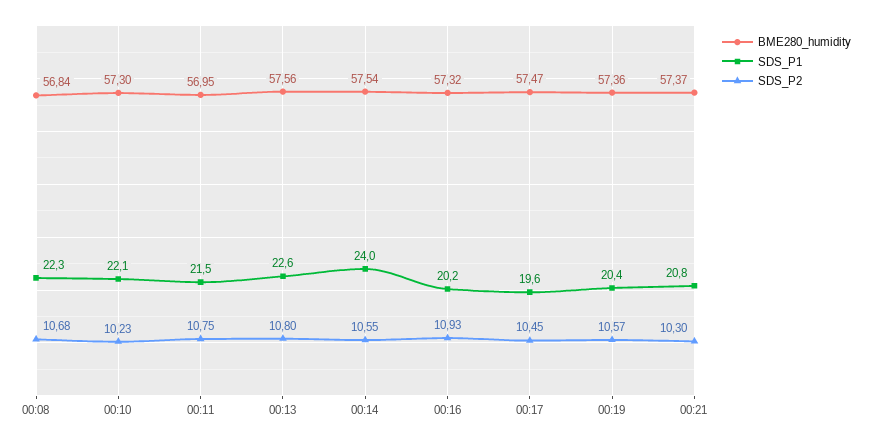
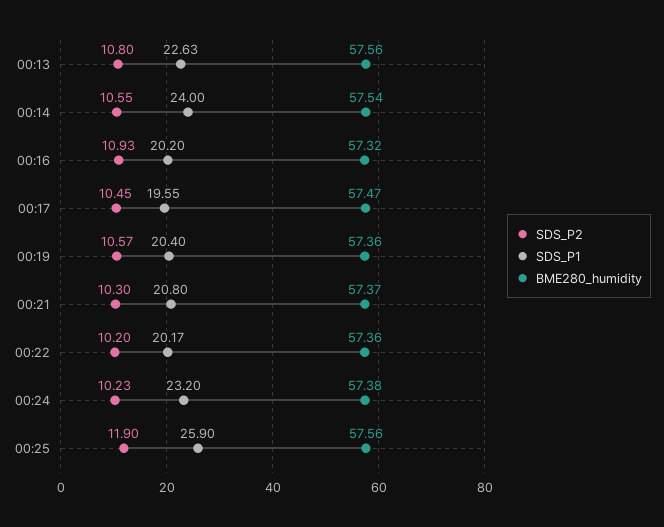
BME280_humidity, 00:08: 56.84 -> none
SDS_P1, 00:08: 22.3 -> none
SDS_P2, 00:08: 10.68 -> none
BME280_humidity, 00:10: 57.3 -> none
SDS_P1, 00:10: 22.1 -> none
SDS_P2, 00:10: 10.23 -> none
BME280_humidity, 00:11: 56.95 -> none
SDS_P1, 00:11: 21.5 -> none
SDS_P2, 00:11: 10.75 -> none
SDS_P2, 00:22: none -> 10.2
SDS_P1, 00:22: none -> 20.17
BME280_humidity, 00:22: none -> 57.36
SDS_P2, 00:24: none -> 10.23
SDS_P1, 00:24: none -> 23.2
BME280_humidity, 00:24: none -> 57.38
SDS_P2, 00:25: none -> 11.9
SDS_P1, 00:25: none -> 25.9
BME280_humidity, 00:25: none -> 57.56

